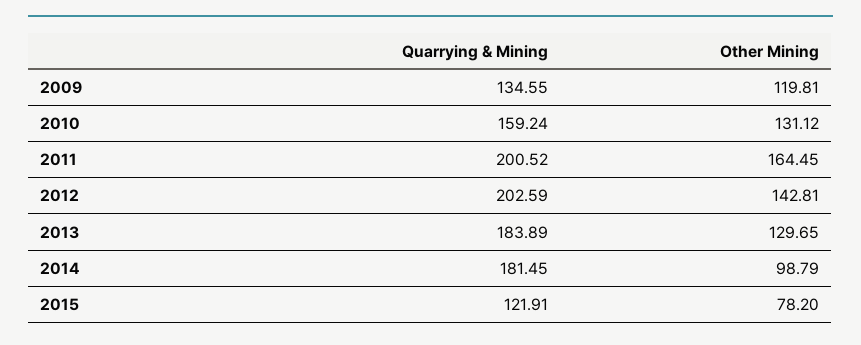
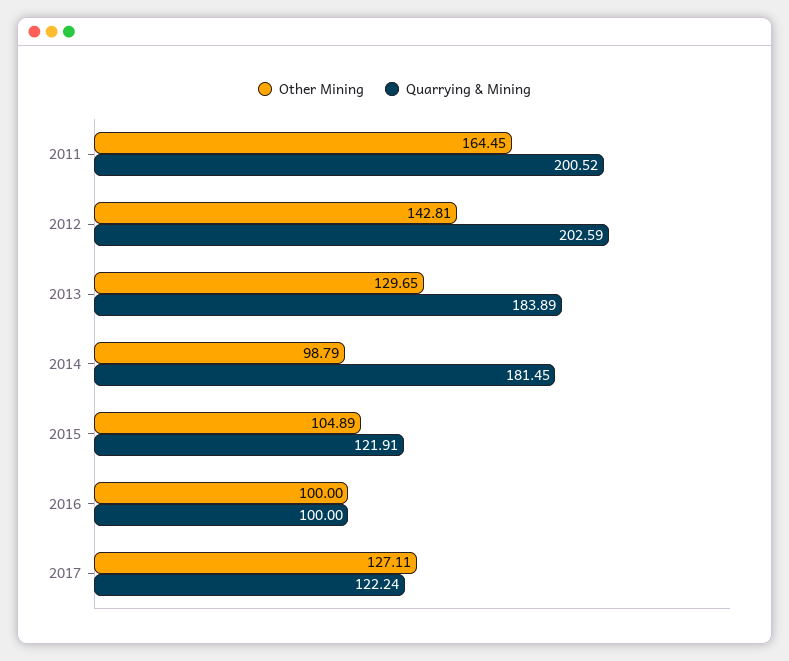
Quarrying & Mining, 2009: 134.55 -> none
Other Mining, 2009: 119.81 -> none
Quarrying & Mining, 2010: 159.24 -> none
Other Mining, 2010: 131.12 -> none
Other Mining, 2015: 78.2 -> 104.89
Other Mining, 2016: none -> 100
Quarrying & Mining, 2016: none -> 100
Other Mining, 2017: none -> 127.11
Quarrying & Mining, 2017: none -> 122.24

